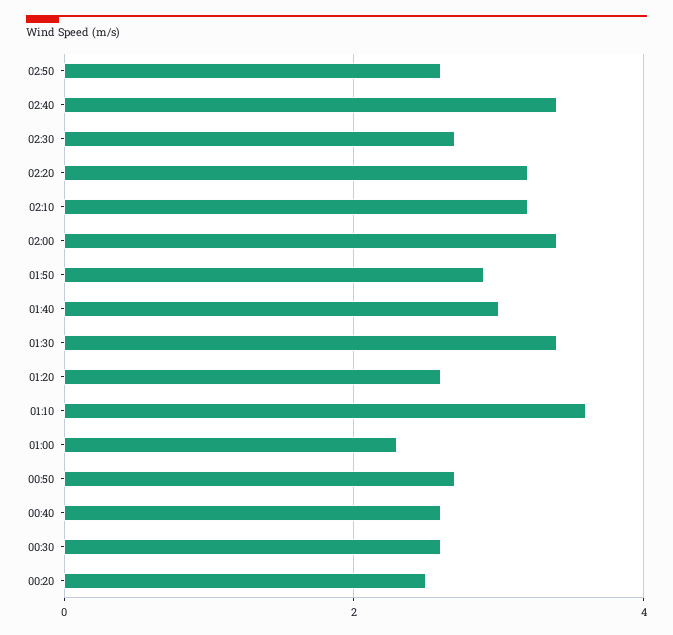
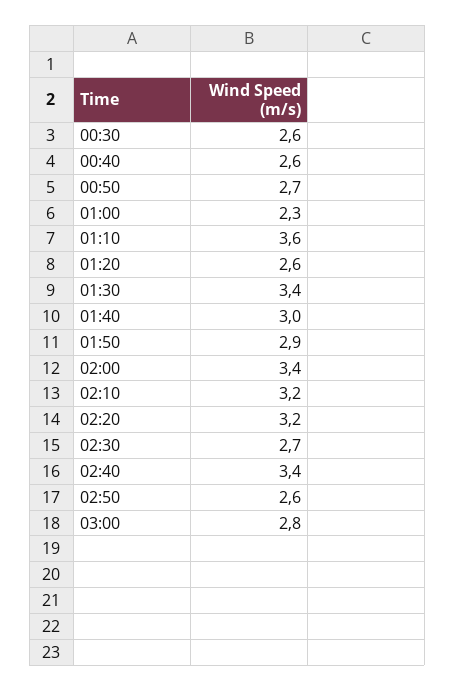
00:20: 2.5 -> none
03:00: none -> 2.8

